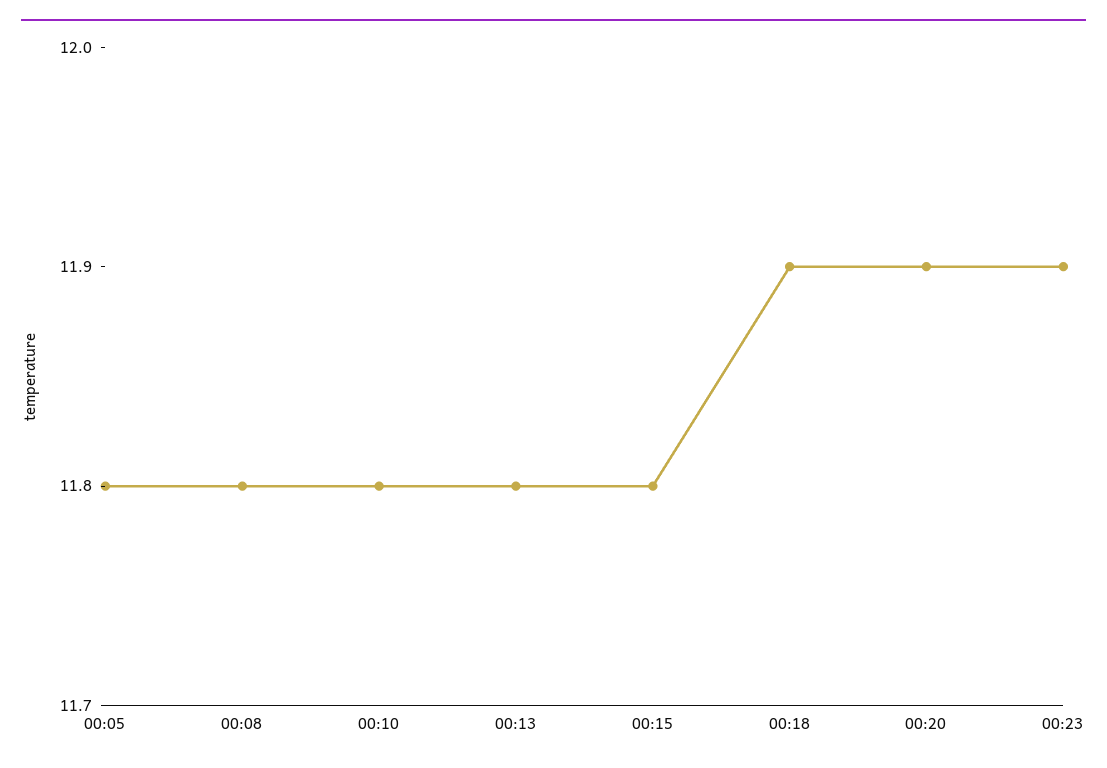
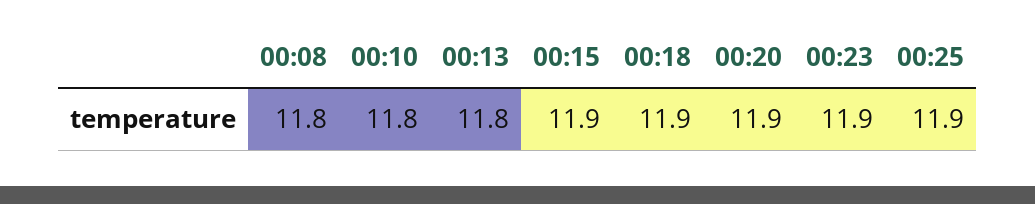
00:05: 11.8 -> none
00:15: 11.8 -> 11.9
00:25: none -> 11.9

